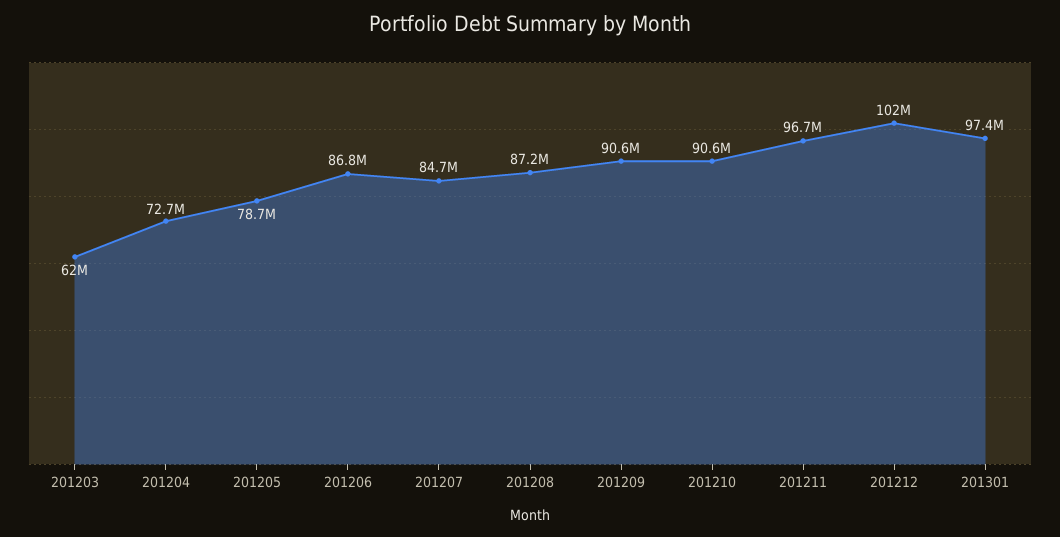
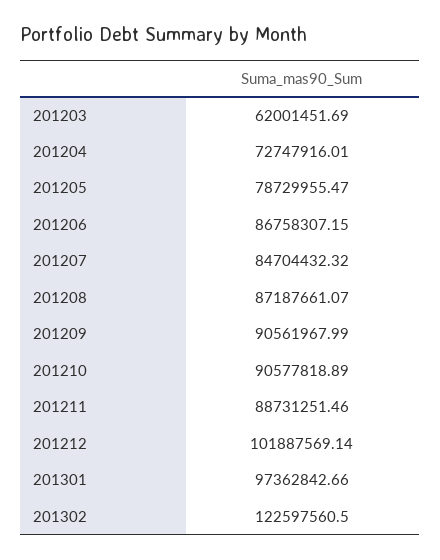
201211: 96700000 -> 88731251.46
201302: none -> 122597560.5

